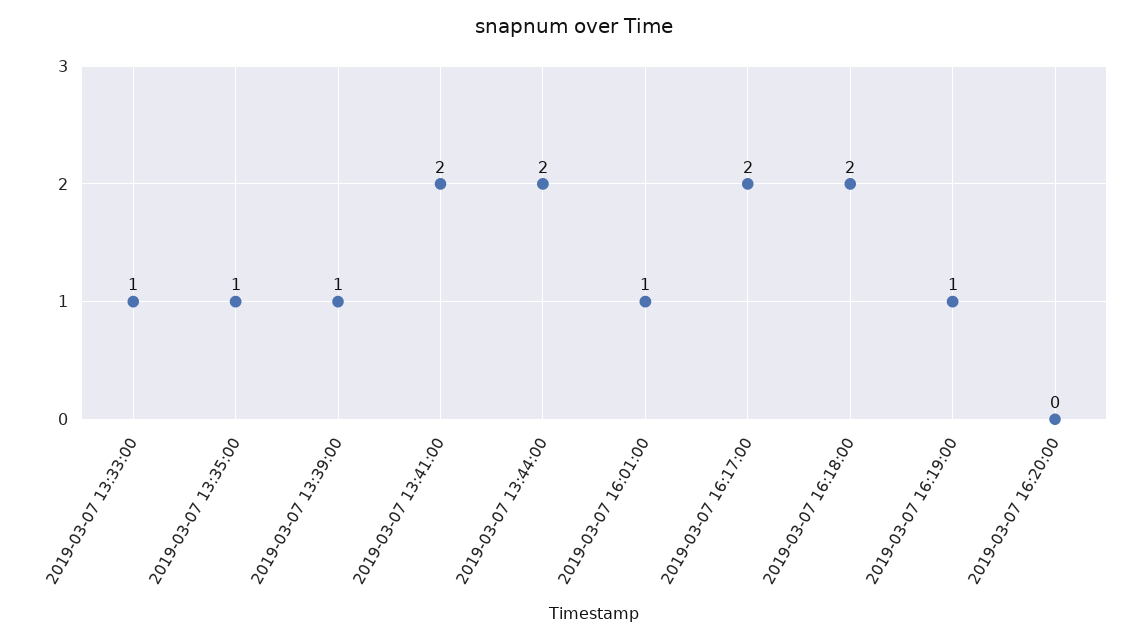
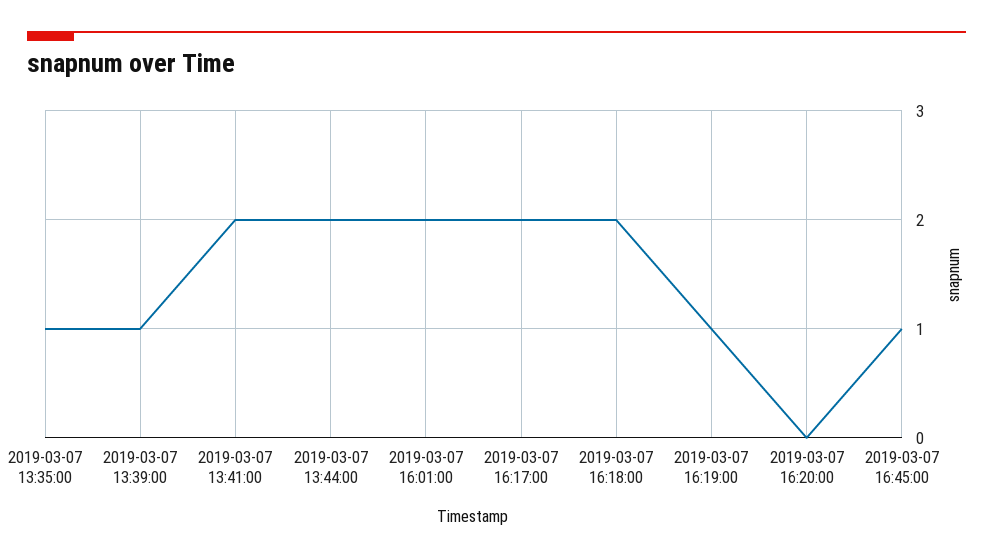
2019-03-07 13:33:00: 1 -> none
2019-03-07 16:01:00: 1 -> 2
2019-03-07 16:45:00: none -> 1

